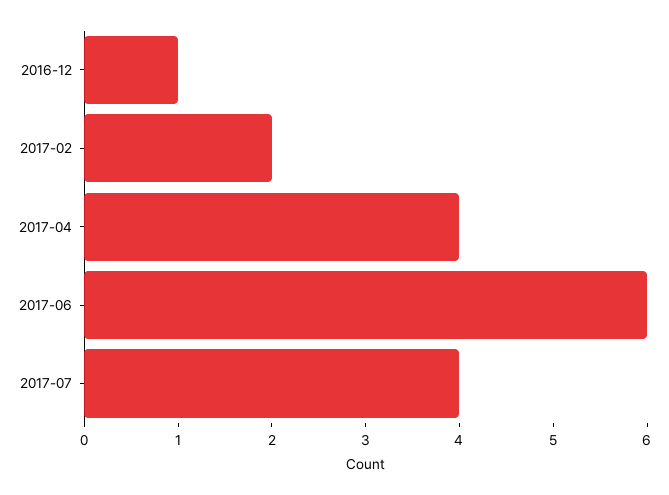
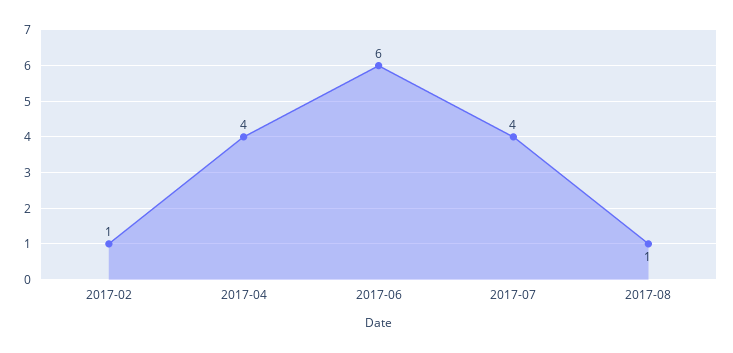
2016-12: 1 -> none
2017-02: 2 -> 1
2017-08: none -> 1

